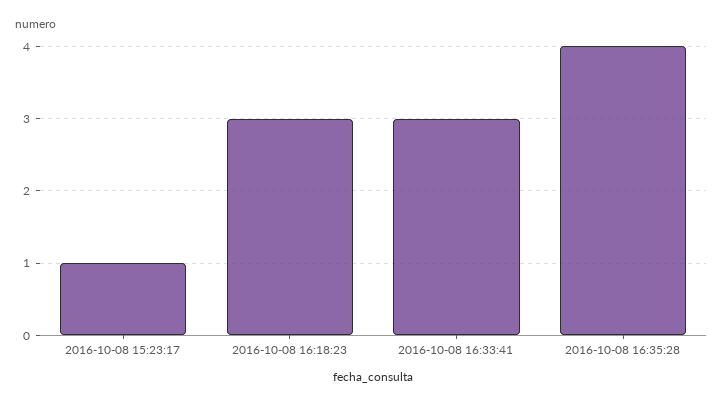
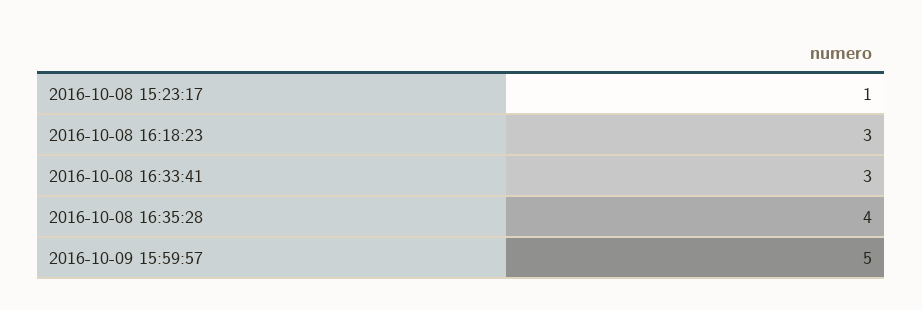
2016-10-09 15:59:57: none -> 5

